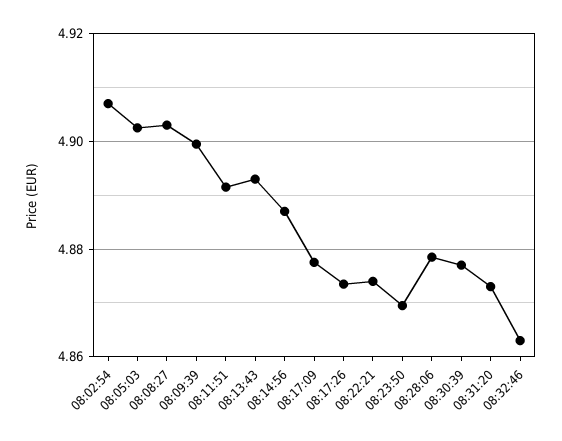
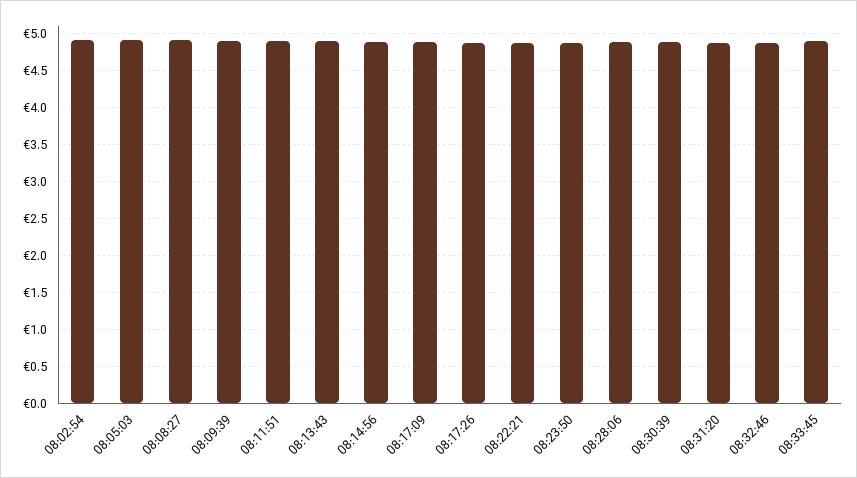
08:33:45: none -> 4.9

